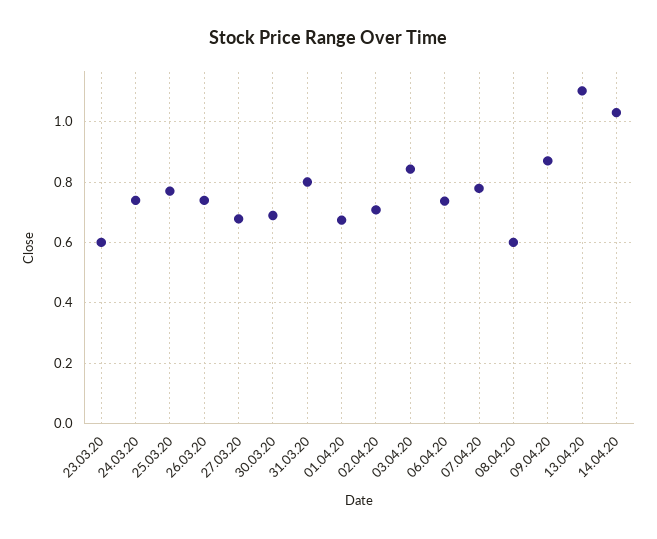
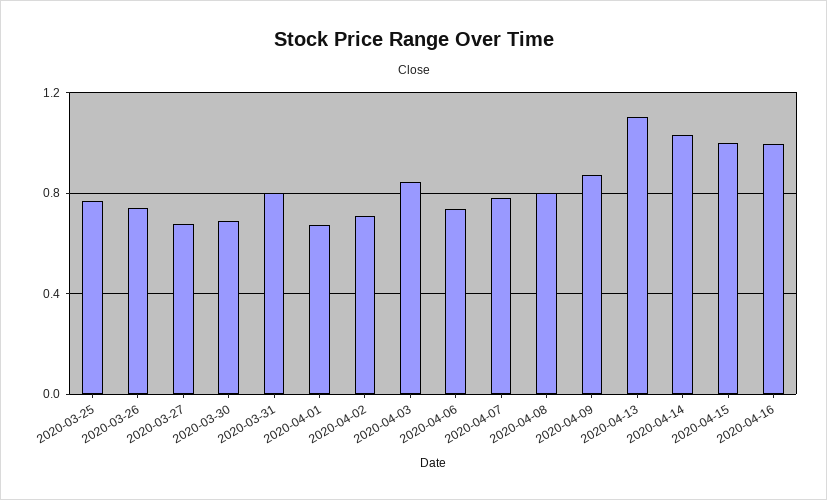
23.03.20: 0.6 -> none
24.03.20: 0.74 -> none
08.04.20: 0.6 -> 0.8
2020-04-15: none -> 1
2020-04-16: none -> 1

